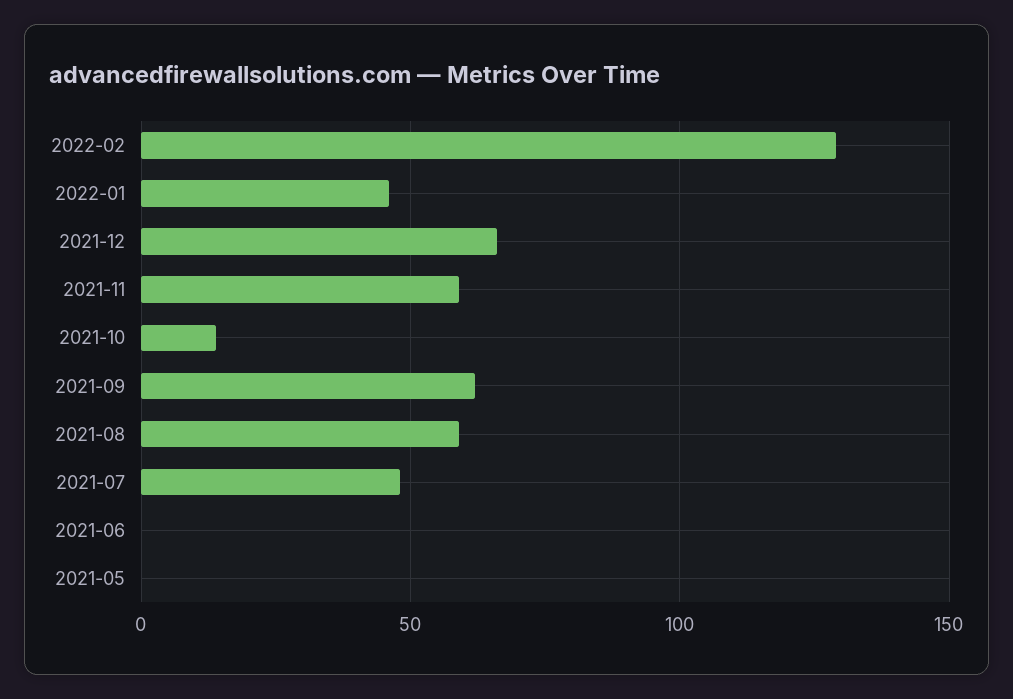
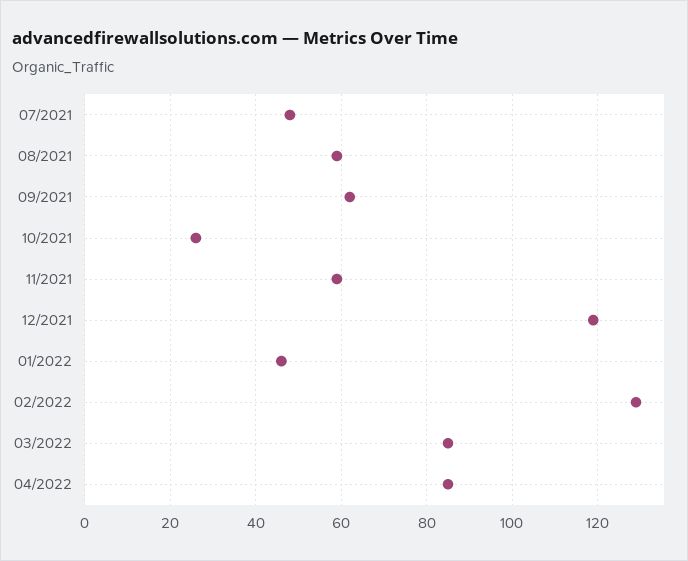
2021-12: 65 -> 120
2021-10: 15 -> 25
2021-06: 0 -> none
2021-05: 0 -> none
03/2022: none -> 85
04/2022: none -> 85

